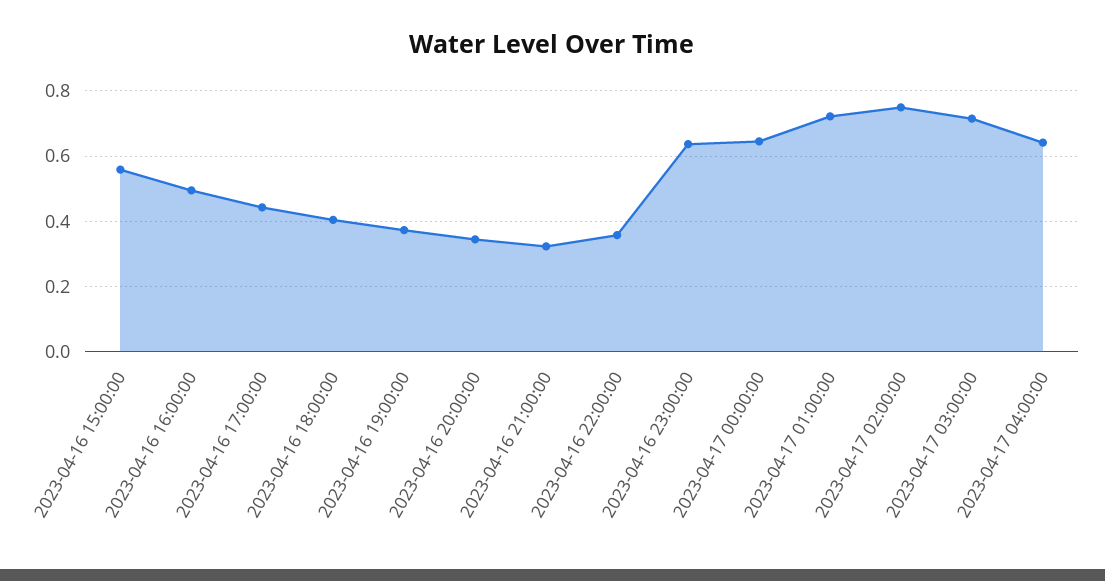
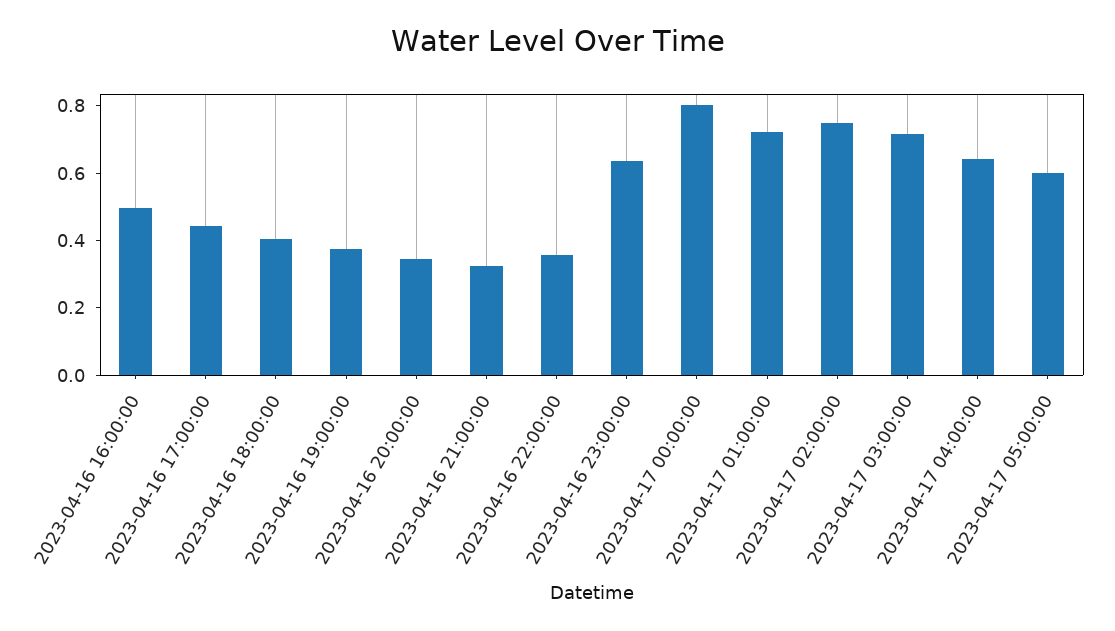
2023-04-16 15:00:00: 0.56 -> none
2023-04-17 00:00:00: 0.64 -> 0.8
2023-04-17 05:00:00: none -> 0.6

